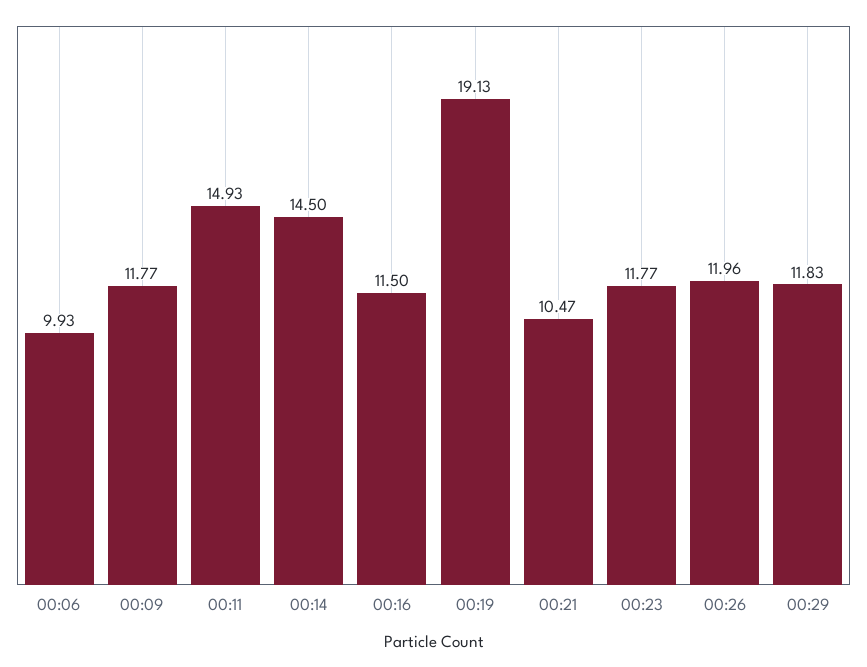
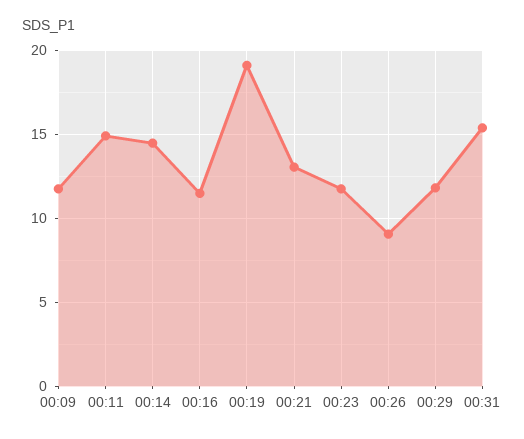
00:06: 9.93 -> none
00:21: 10.47 -> 13
00:26: 11.96 -> 9
00:31: none -> 15.5

